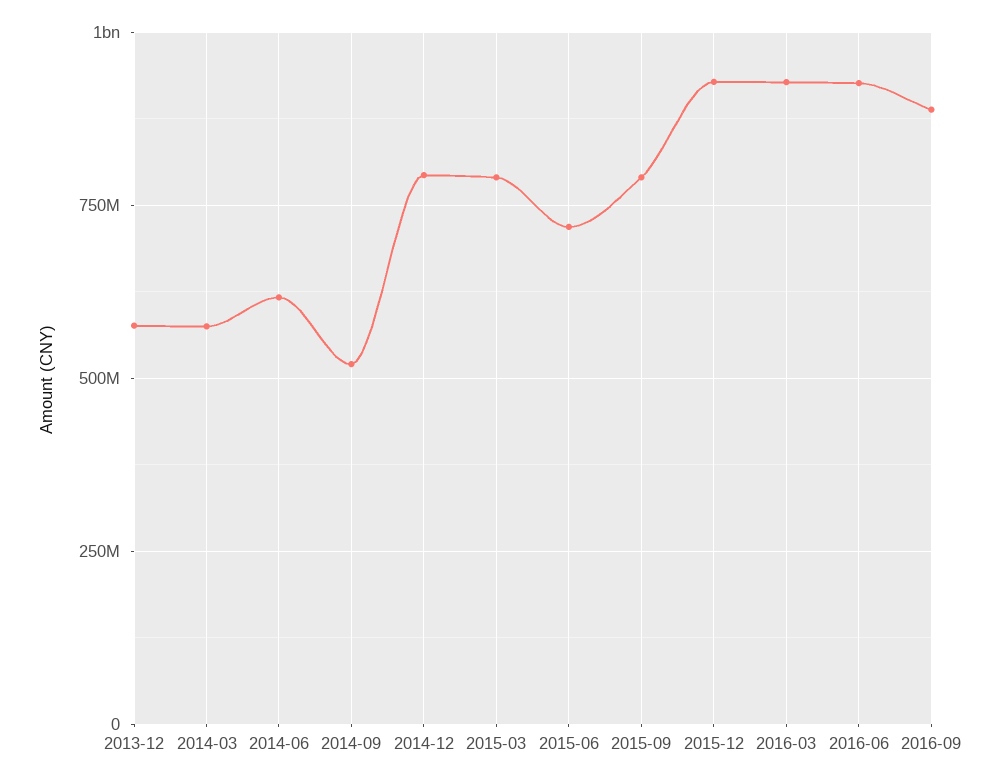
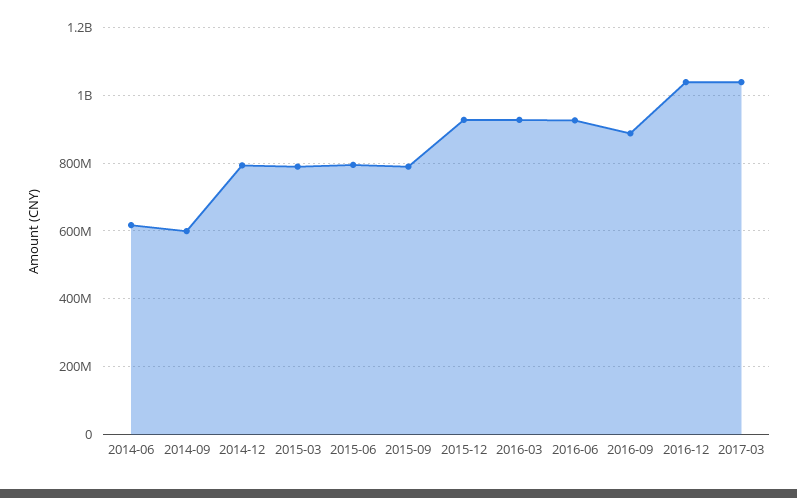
2013-12: 575000000 -> none
2014-03: 575000000 -> none
2014-09: 525000000 -> 600000000
2015-06: 725000000 -> 800000000
2016-12: none -> 1040000000
2017-03: none -> 1040000000

